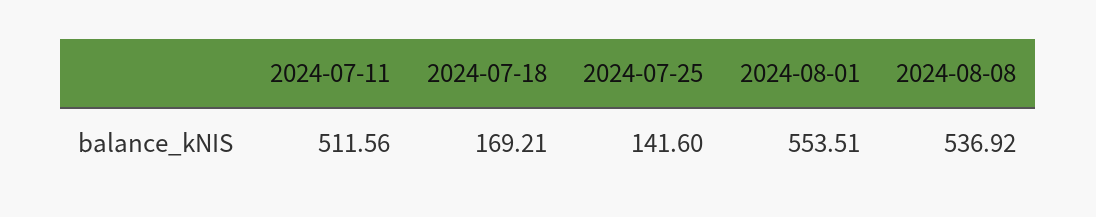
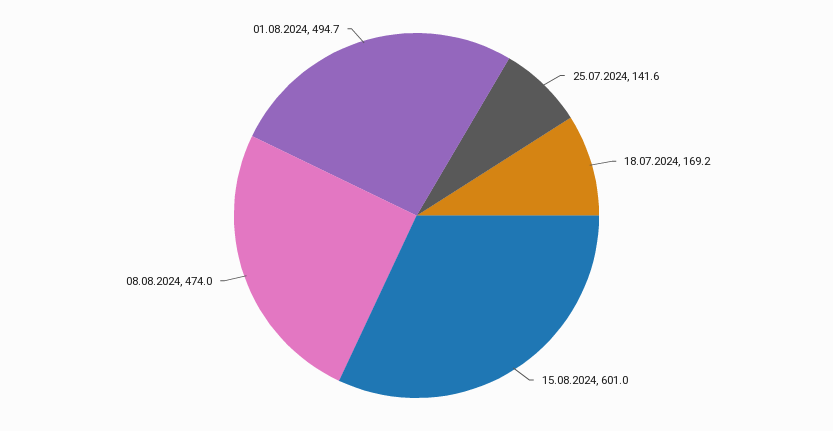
2024-07-11: 511.56 -> none
2024-08-01: 553.51 -> 494.7
2024-08-08: 536.92 -> 474
15.08.2024: none -> 601

